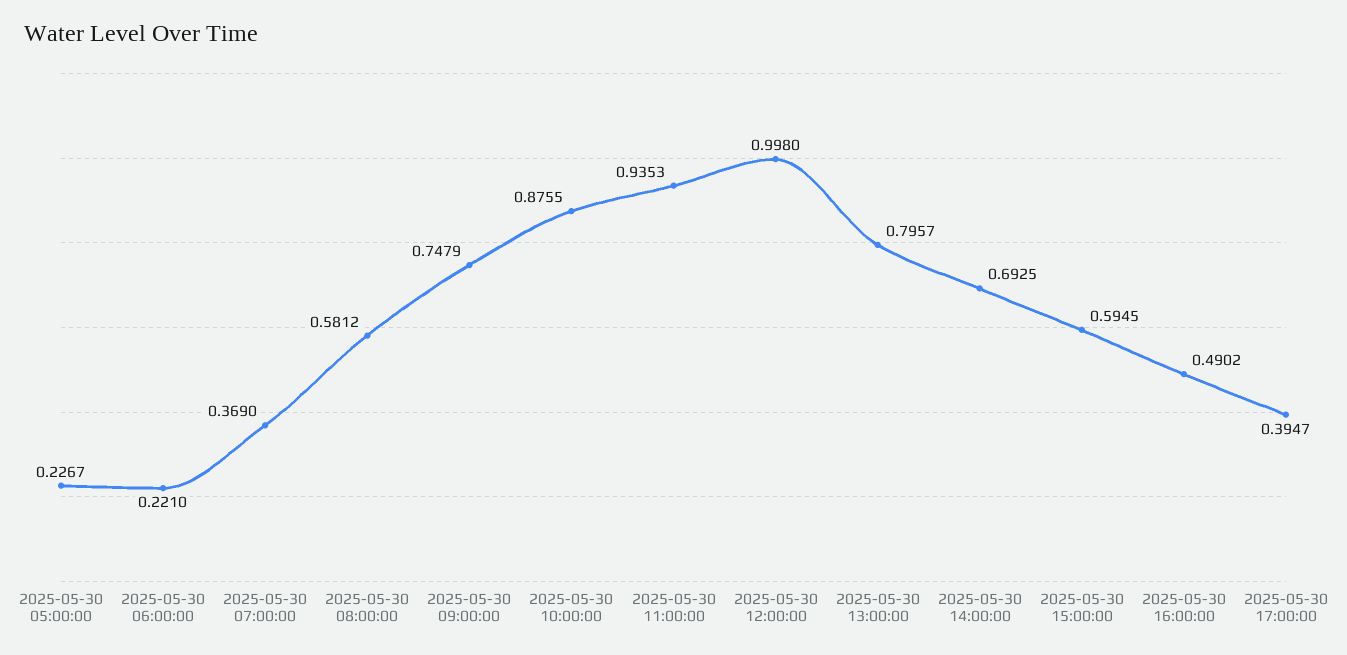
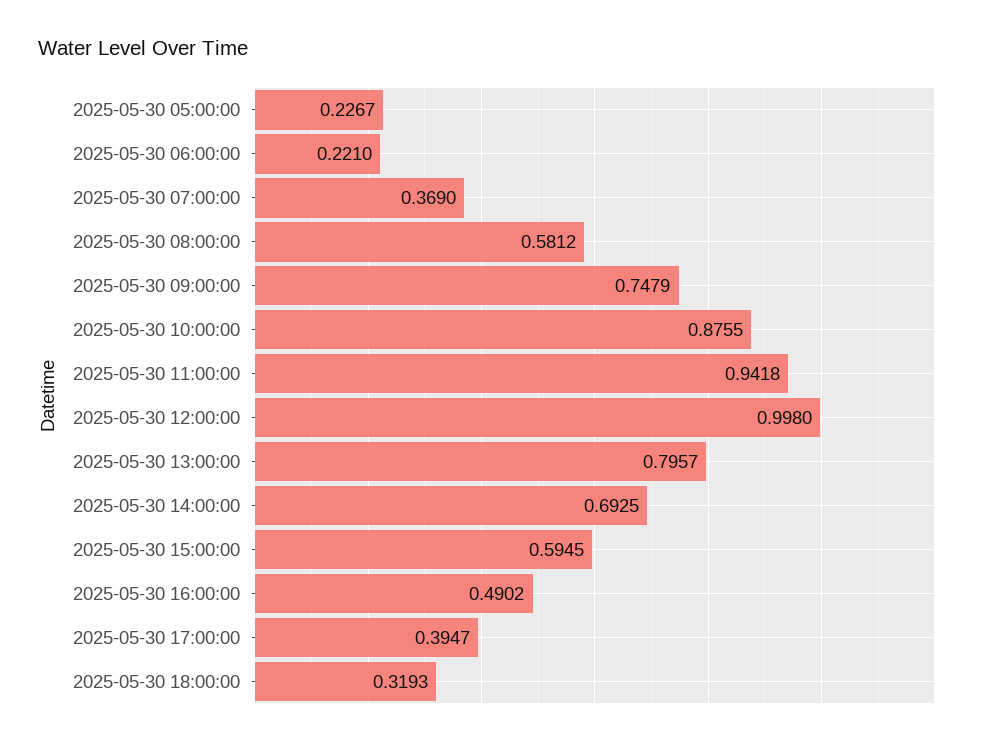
2025-05-30 11:00:00: 0.9353 -> 0.9418
2025-05-30 18:00:00: none -> 0.3193

